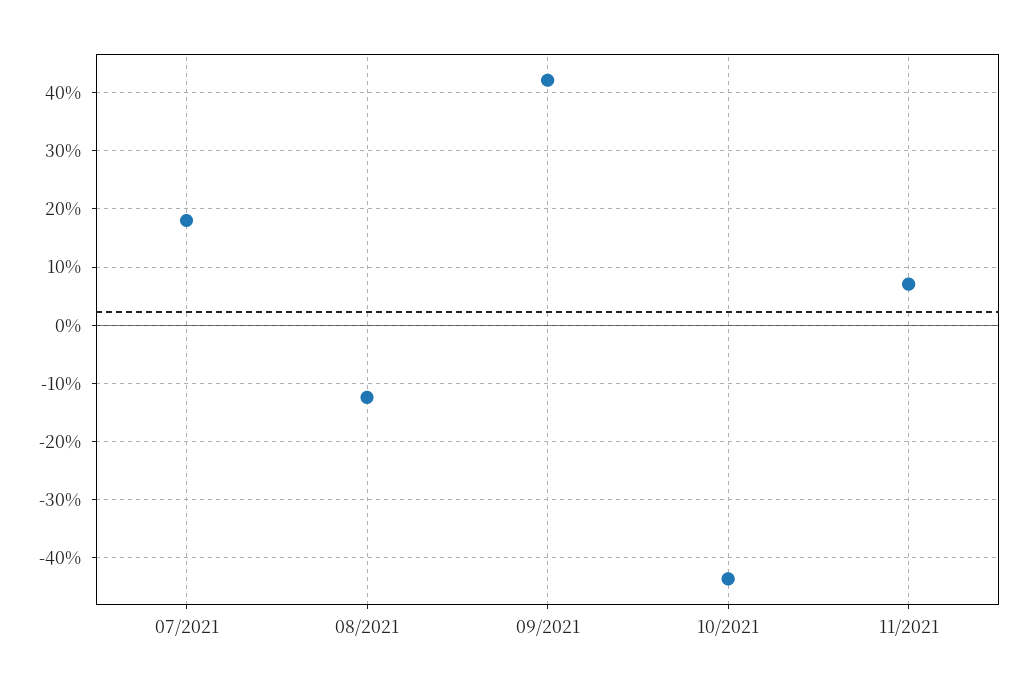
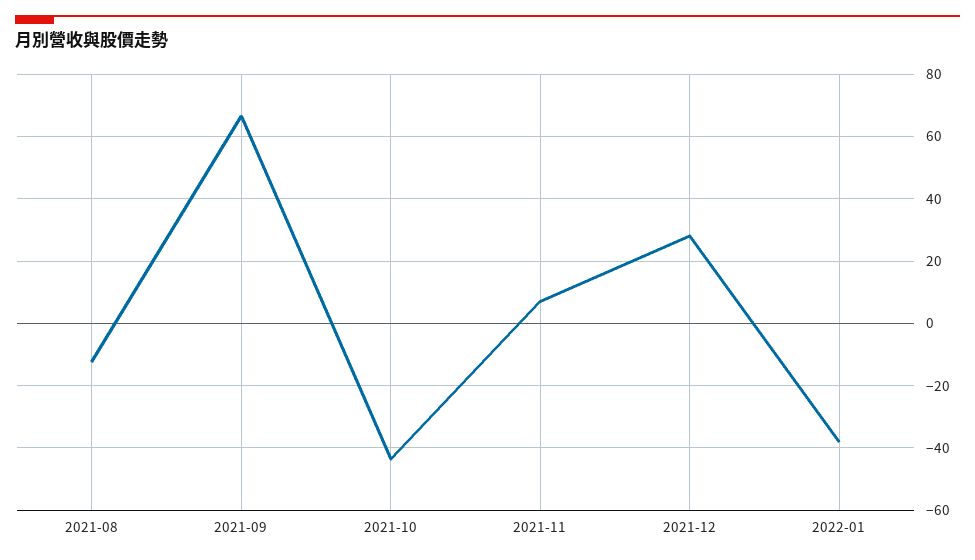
07/2021: 18 -> none
09/2021: 42 -> 66
2021-12: none -> 28
2022-01: none -> -38

